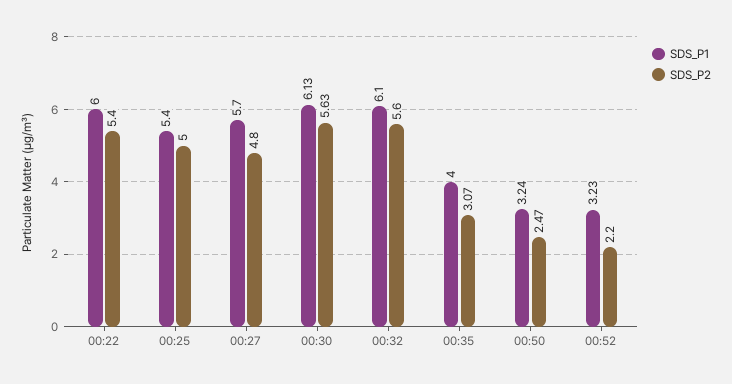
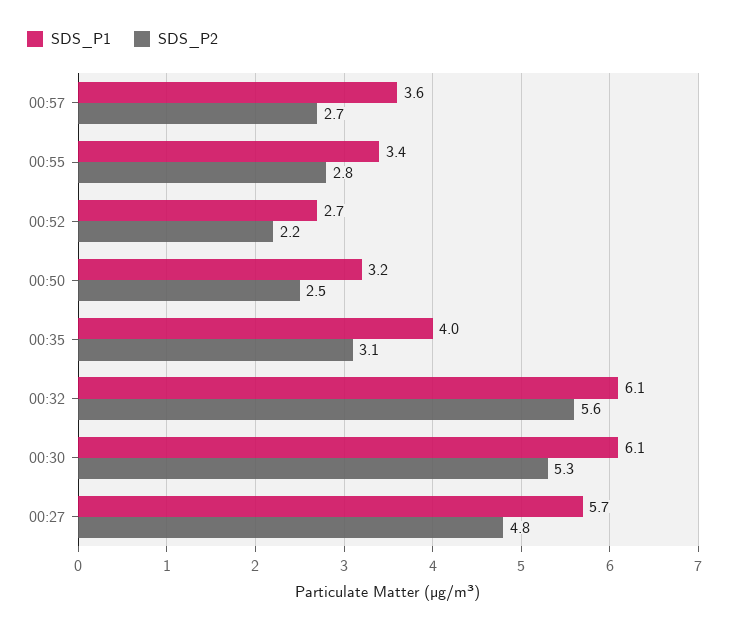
SDS_P1, 00:22: 6 -> none
SDS_P2, 00:22: 5.4 -> none
SDS_P1, 00:25: 5.4 -> none
SDS_P2, 00:25: 5 -> none
SDS_P2, 00:30: 5.63 -> 5.3
SDS_P1, 00:52: 3.23 -> 2.7
SDS_P1, 00:57: none -> 3.6
SDS_P2, 00:57: none -> 2.7
SDS_P1, 00:55: none -> 3.4
SDS_P2, 00:55: none -> 2.8

